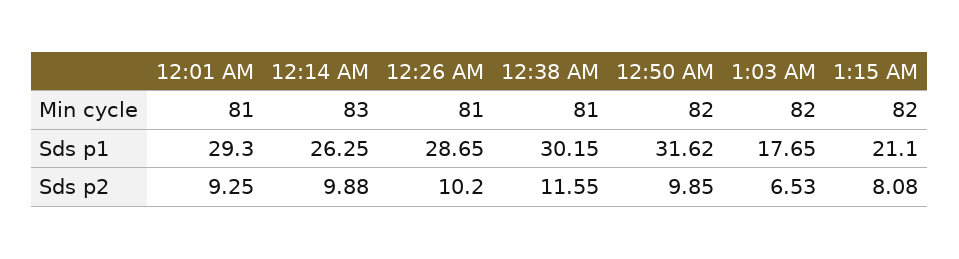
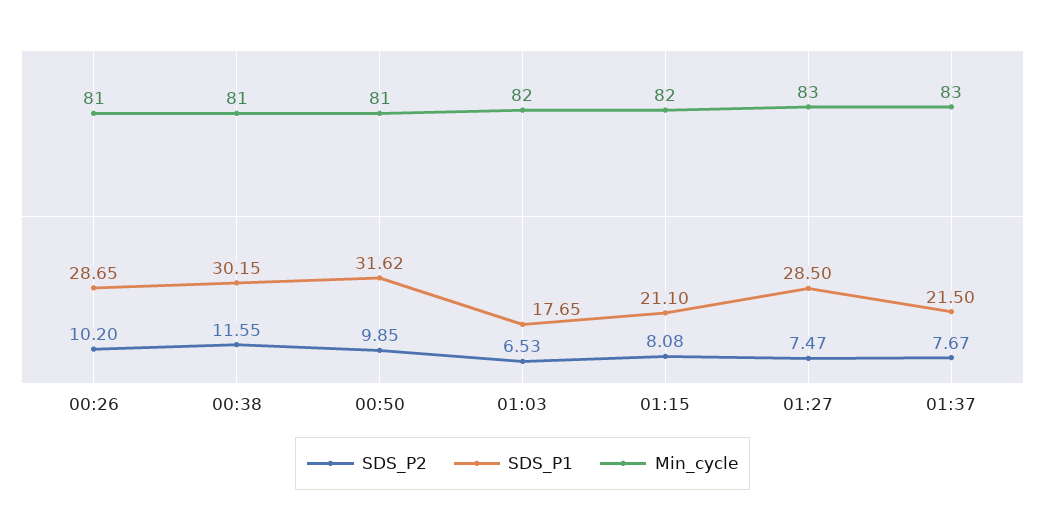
Min cycle, 12:01 AM: 81 -> none
Min cycle, 12:14 AM: 83 -> none
Min cycle, 12:50 AM: 82 -> 81
Sds p1, 12:01 AM: 29.3 -> none
Sds p1, 12:14 AM: 26.25 -> none
Sds p2, 12:01 AM: 9.25 -> none
Sds p2, 12:14 AM: 9.88 -> none
Sds p2, 01:27: none -> 7.47
Sds p1, 01:27: none -> 28.5
Min cycle, 01:27: none -> 83
Sds p2, 01:37: none -> 7.67
Sds p1, 01:37: none -> 21.5
Min cycle, 01:37: none -> 83

